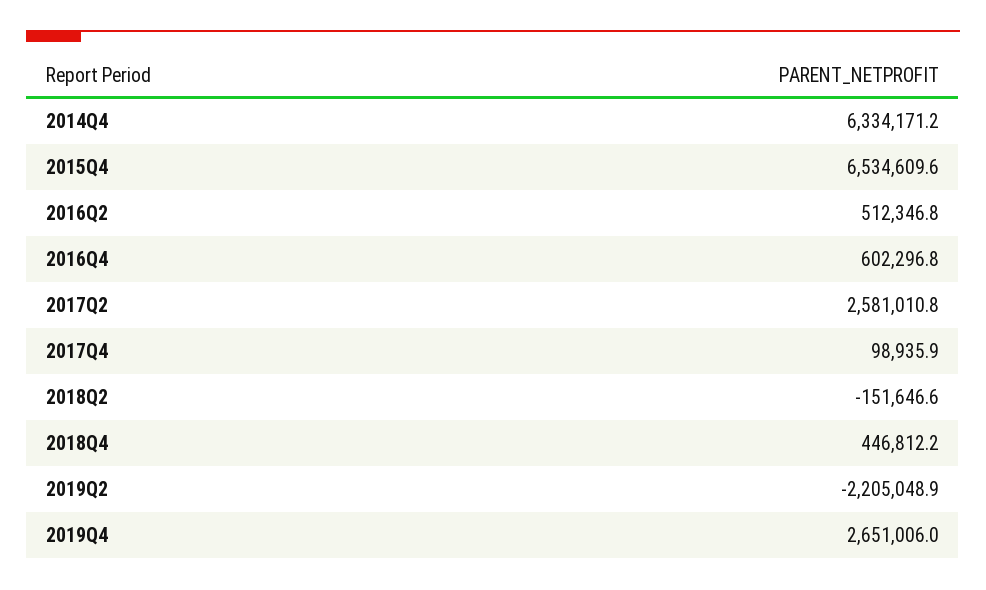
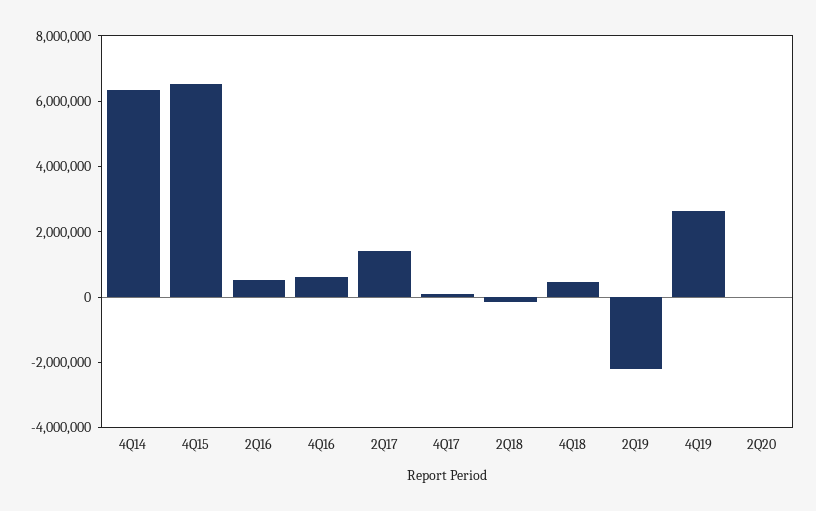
2017Q2: 2581010.8 -> 1500000
2Q20: none -> 0

